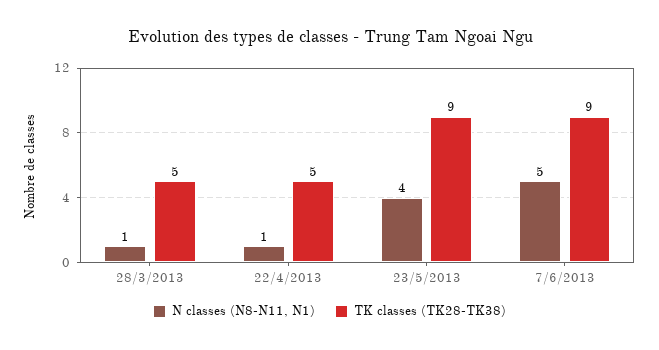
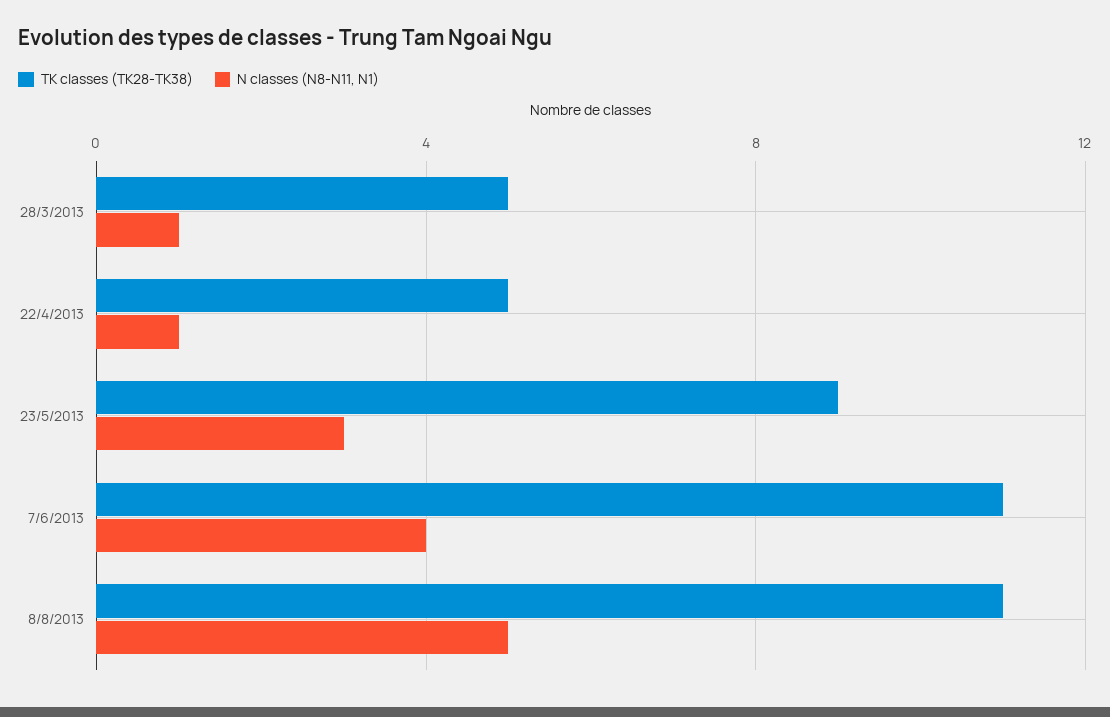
N classes (N8-N11, N1), 23/5/2013: 4 -> 3
N classes (N8-N11, N1), 7/6/2013: 5 -> 4
TK classes (TK28-TK38), 7/6/2013: 9 -> 11
TK classes (TK28-TK38), 8/8/2013: none -> 11
N classes (N8-N11, N1), 8/8/2013: none -> 5

